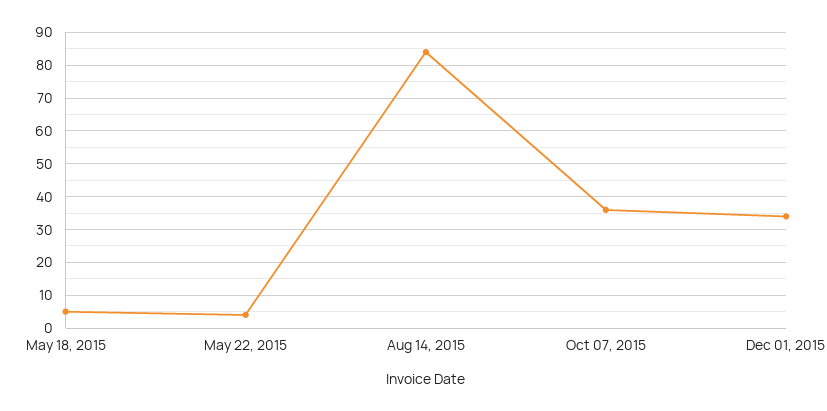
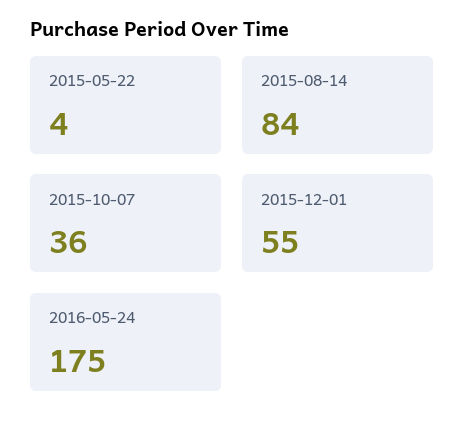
May 18, 2015: 5 -> none
Dec 01, 2015: 35 -> 55
2016-05-24: none -> 175

